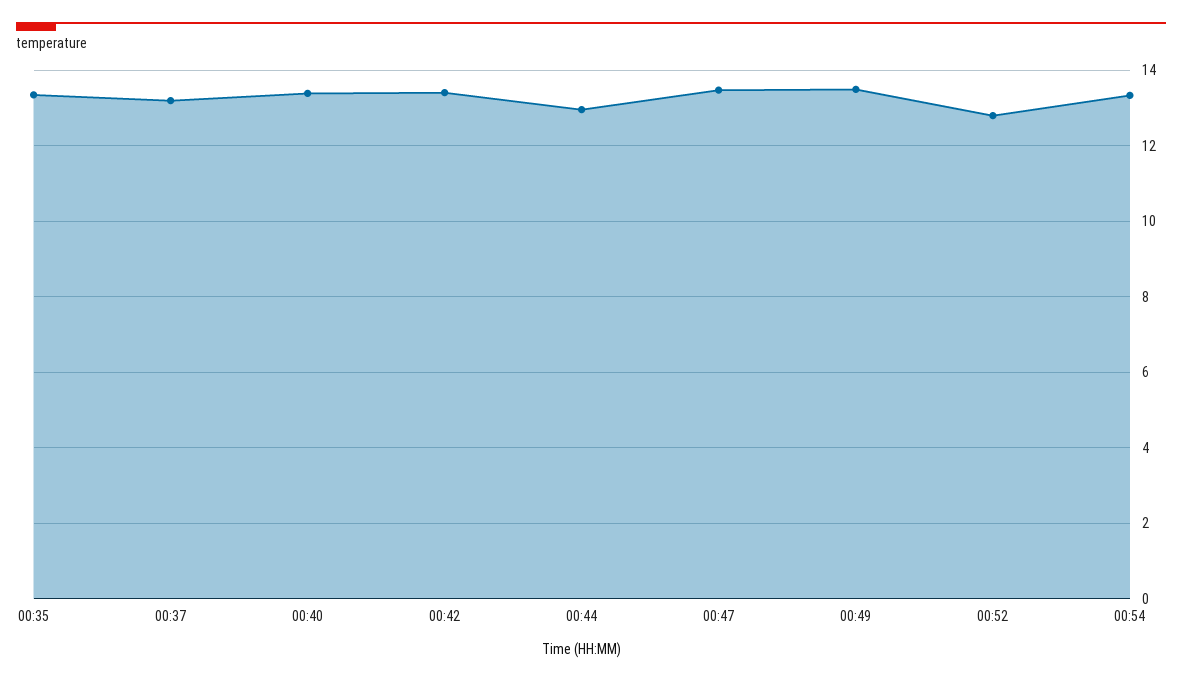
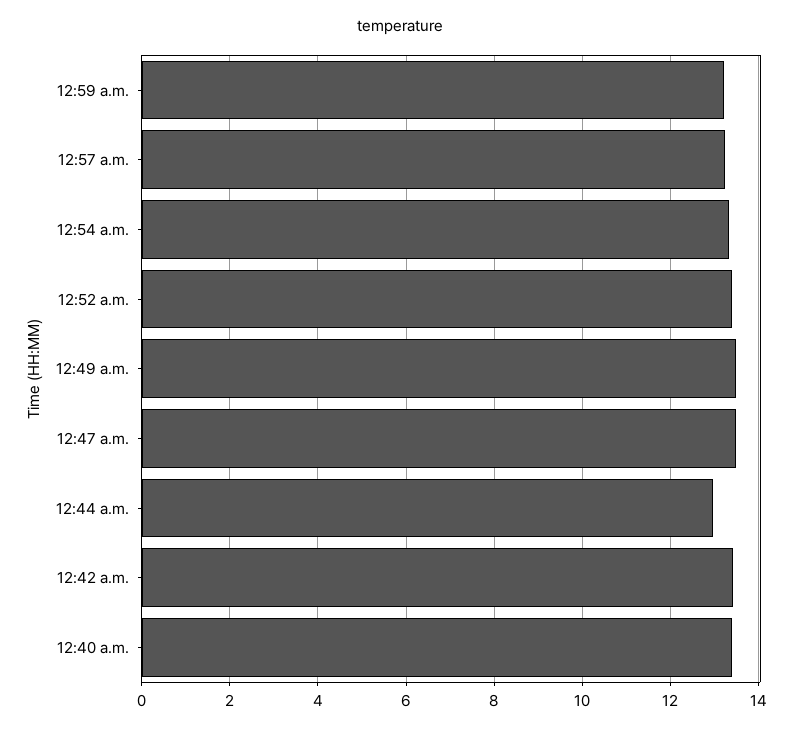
00:35: 13.4 -> none
00:37: 13.2 -> none
00:52: 12.8 -> 13.4
12:59 a.m.: none -> 13.2
12:57 a.m.: none -> 13.2

